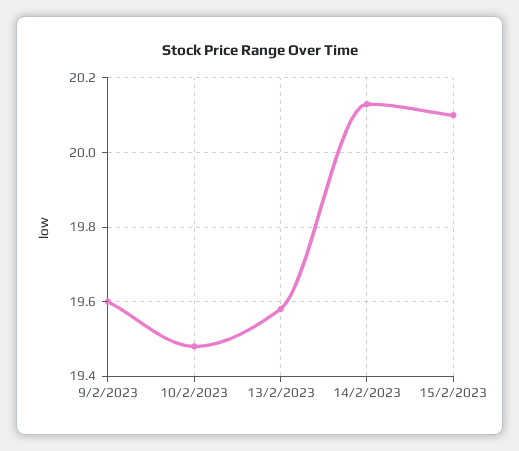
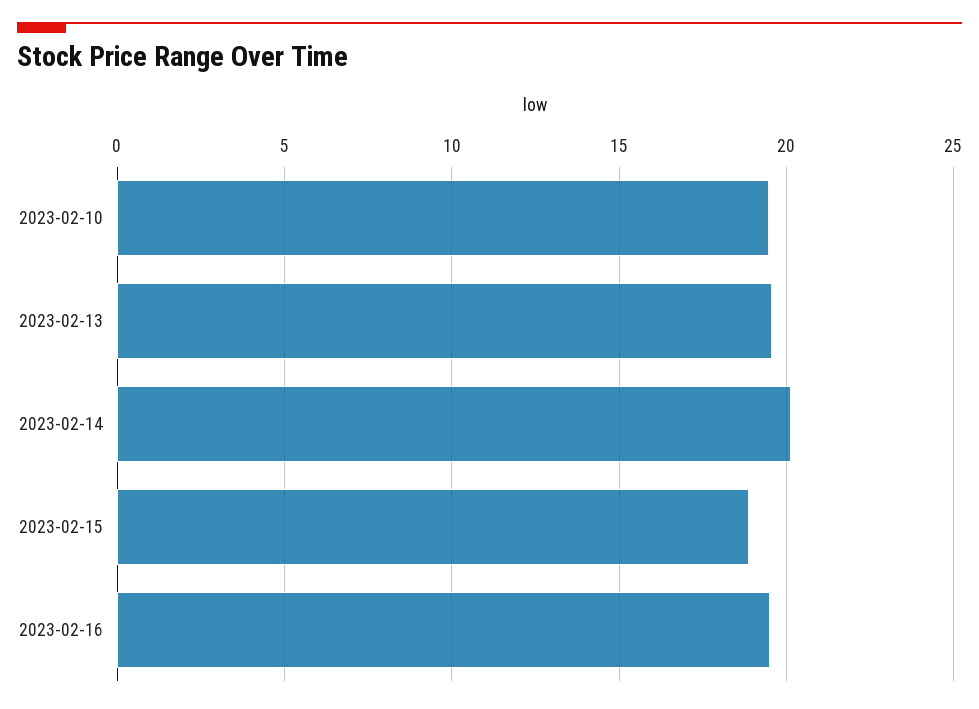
9/2/2023: 19.6 -> none
15/2/2023: 20.1 -> 19
2023-02-16: none -> 19.5

